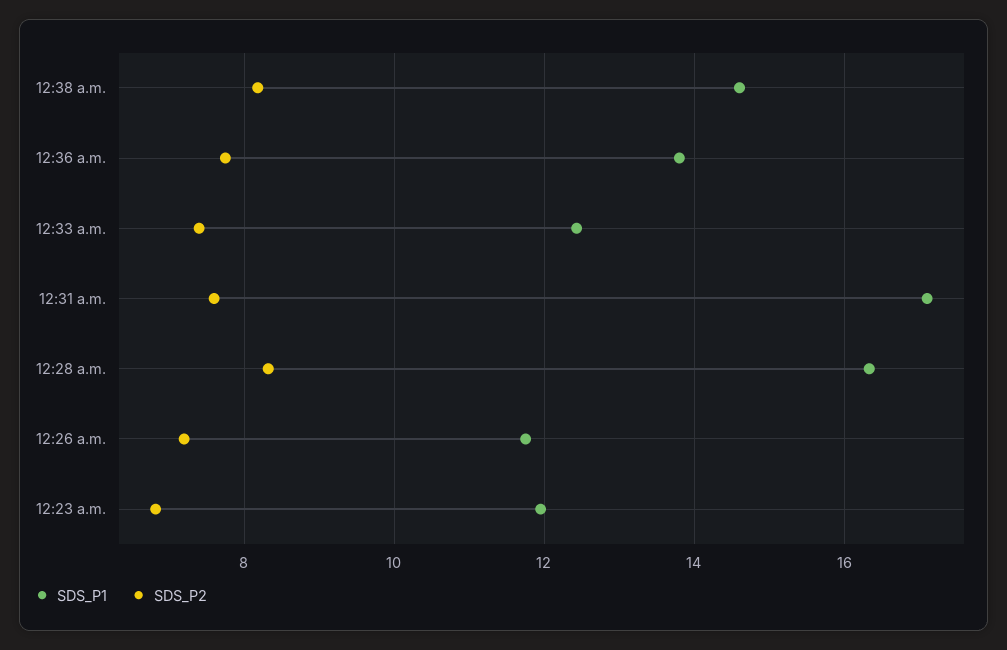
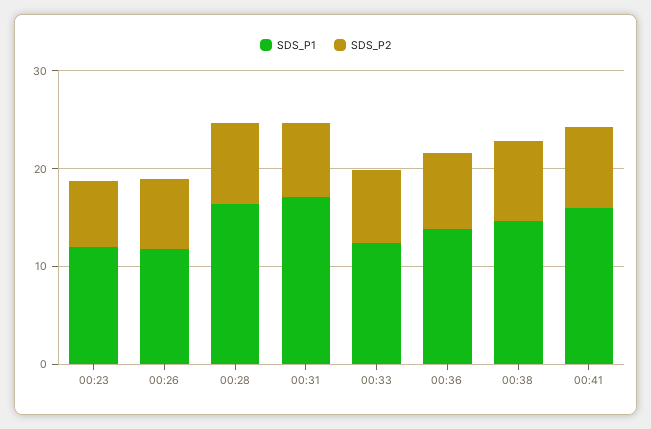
SDS_P1, 00:41: none -> 16
SDS_P2, 00:41: none -> 8

